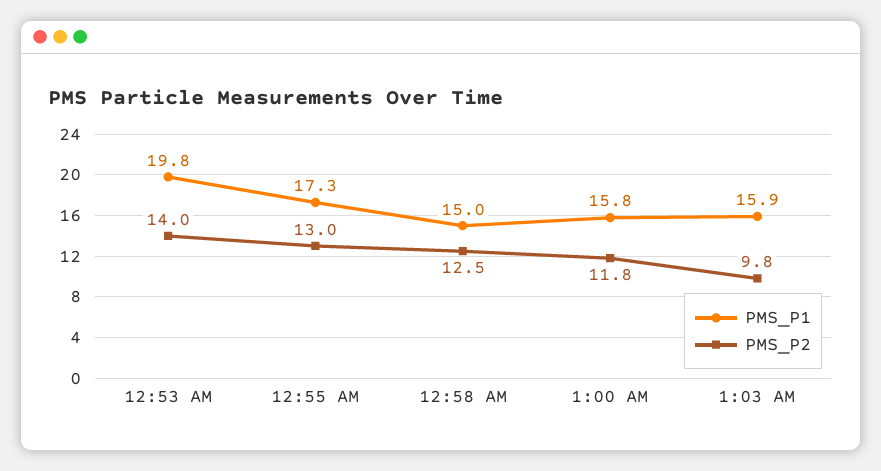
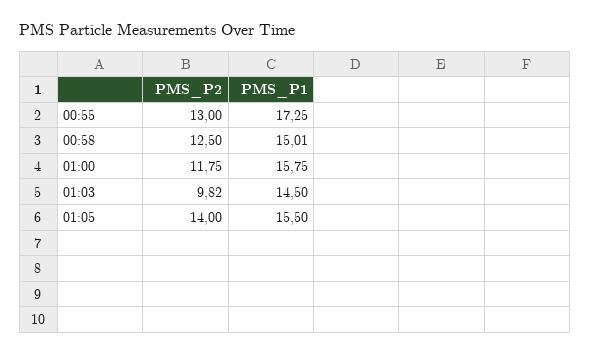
PMS_P1, 12:53 AM: 19.8 -> none
PMS_P2, 12:53 AM: 14 -> none
PMS_P1, 1:03 AM: 15.9 -> 14.5
PMS_P2, 01:05: none -> 14
PMS_P1, 01:05: none -> 15.5

